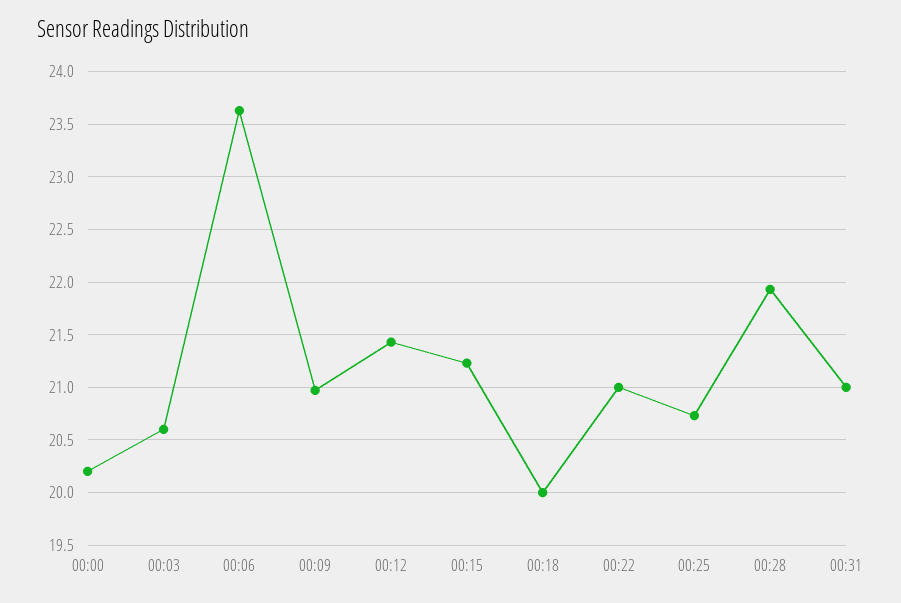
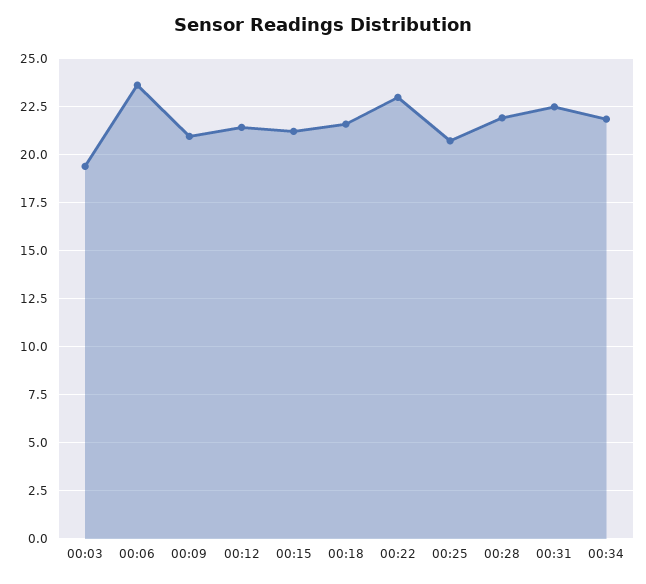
00:00: 20.2 -> none
00:03: 20.6 -> 19.5
00:18: 20 -> 21.5
00:22: 21 -> 23
00:31: 21 -> 22.5
00:34: none -> 22

